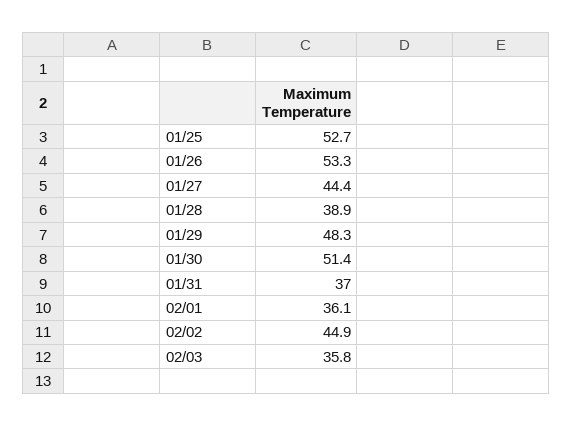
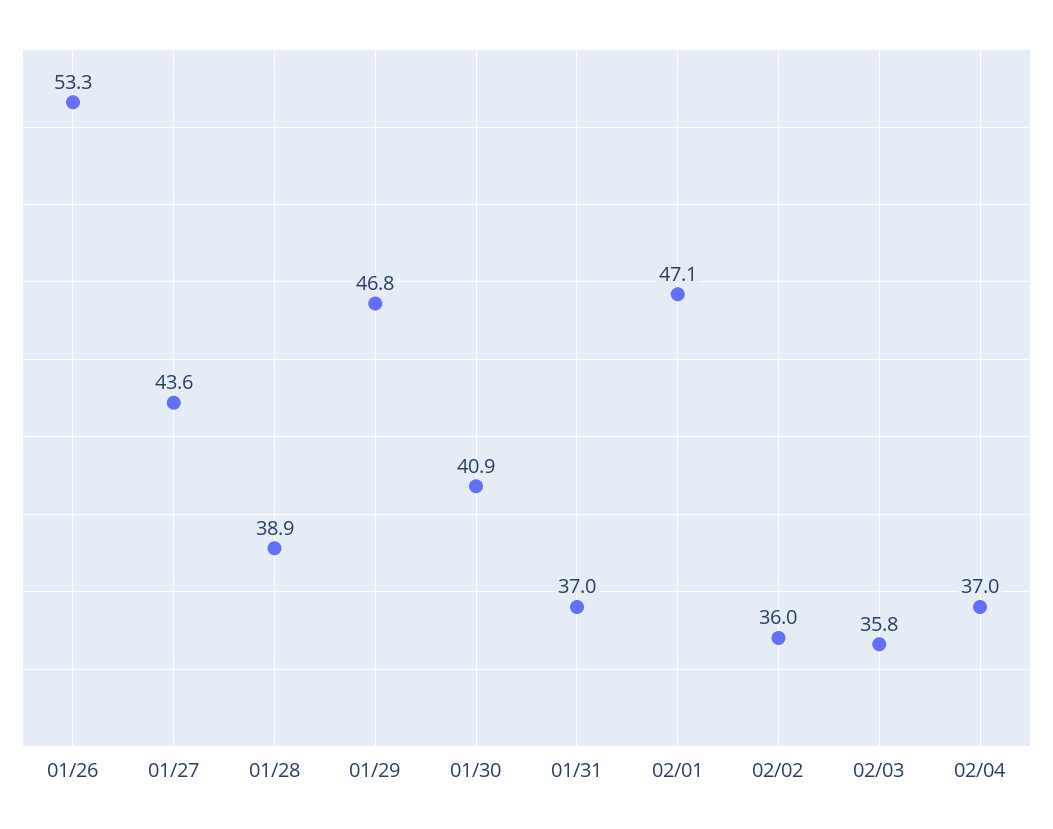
01/25: 52.7 -> none
01/27: 44.4 -> 43.6
01/29: 48.3 -> 46.8
01/30: 51.4 -> 40.9
02/01: 36.1 -> 47.1
02/02: 44.9 -> 36
02/04: none -> 37

